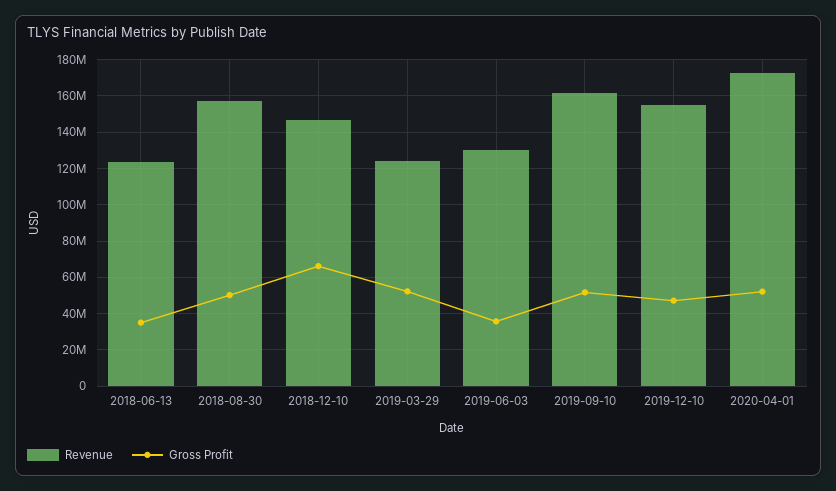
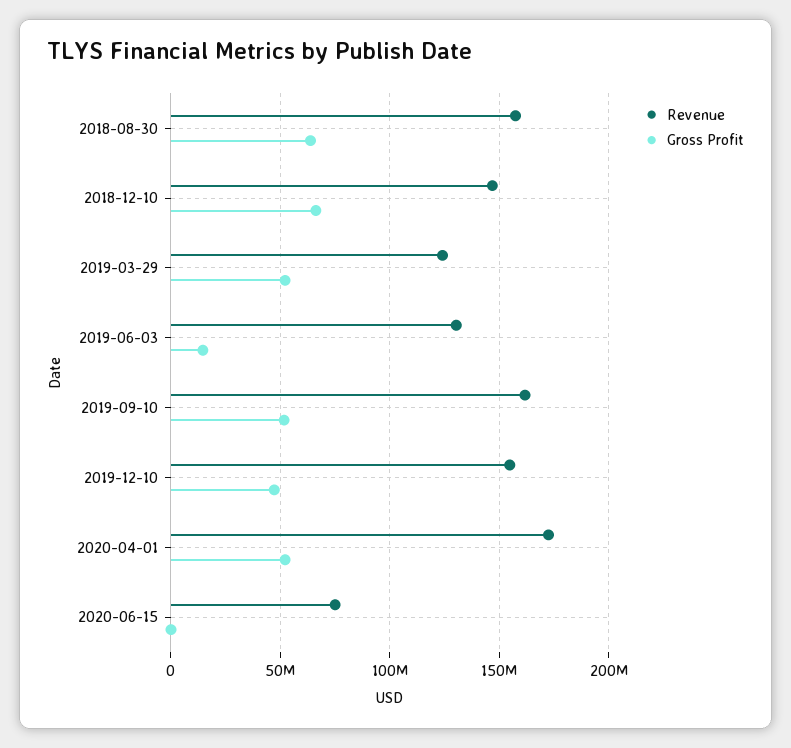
Revenue, 2018-06-13: 125000000 -> none
Gross Profit, 2018-06-13: 35000000 -> none
Gross Profit, 2018-08-30: 50000000 -> 65000000
Gross Profit, 2019-06-03: 35000000 -> 15000000
Revenue, 2020-06-15: none -> 75000000
Gross Profit, 2020-06-15: none -> 0

